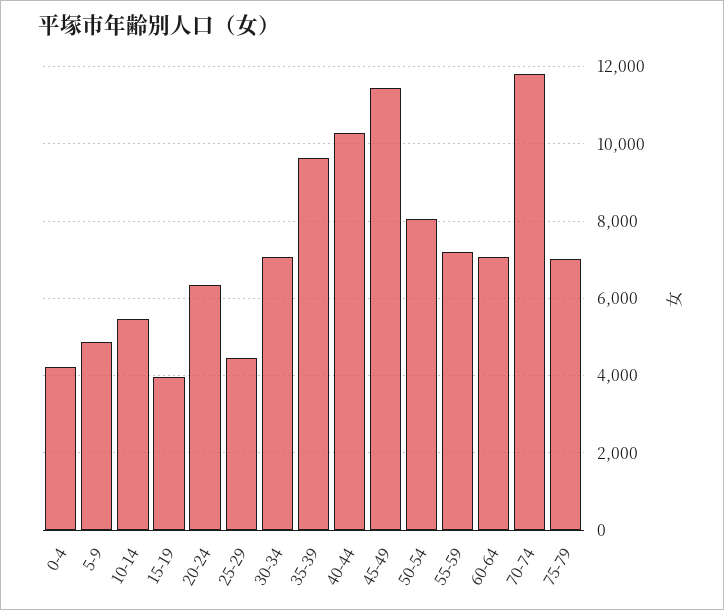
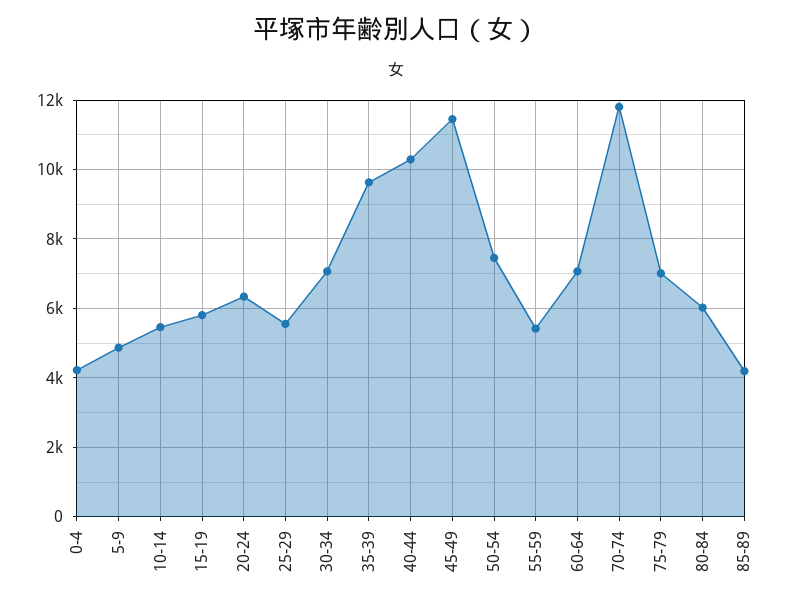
15-19: 4000 -> 5800
25-29: 4400 -> 5600
50-54: 8000 -> 7400
55-59: 7200 -> 5400
80-84: none -> 6000
85-89: none -> 4200

